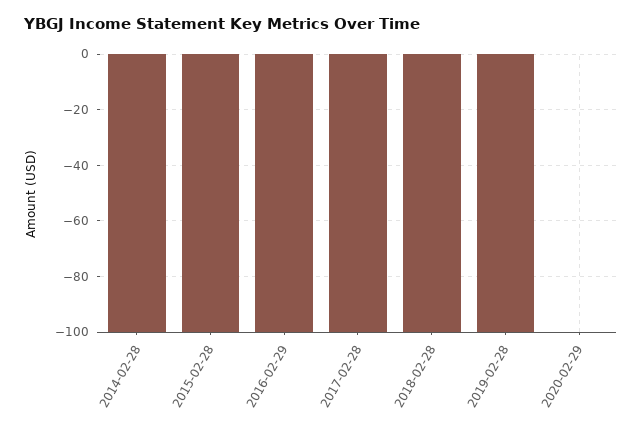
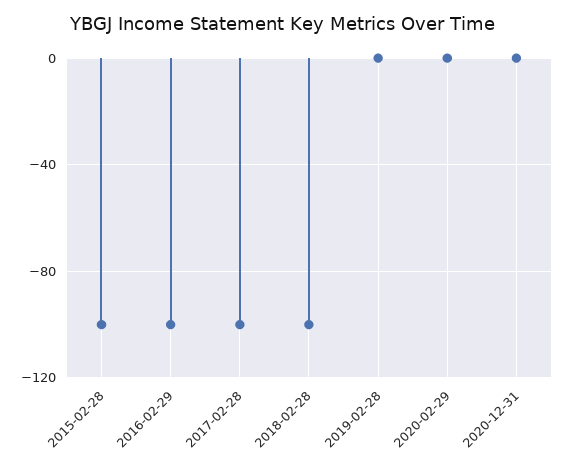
2014-02-28: -100 -> none
2019-02-28: -100 -> 0
2020-12-31: none -> 0

